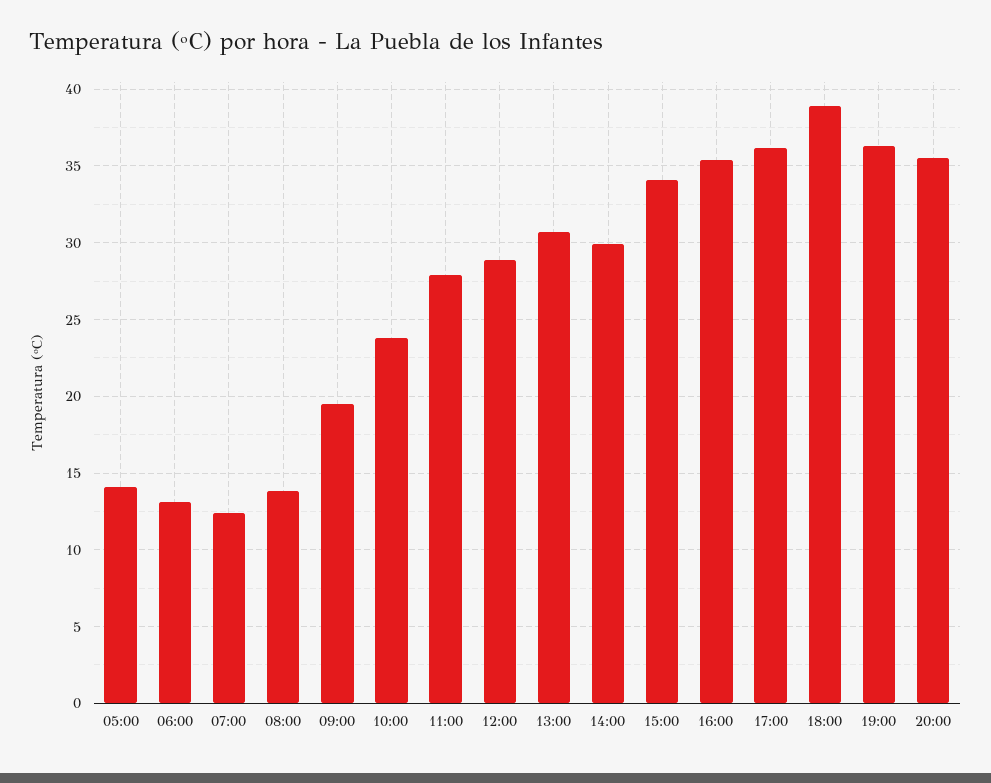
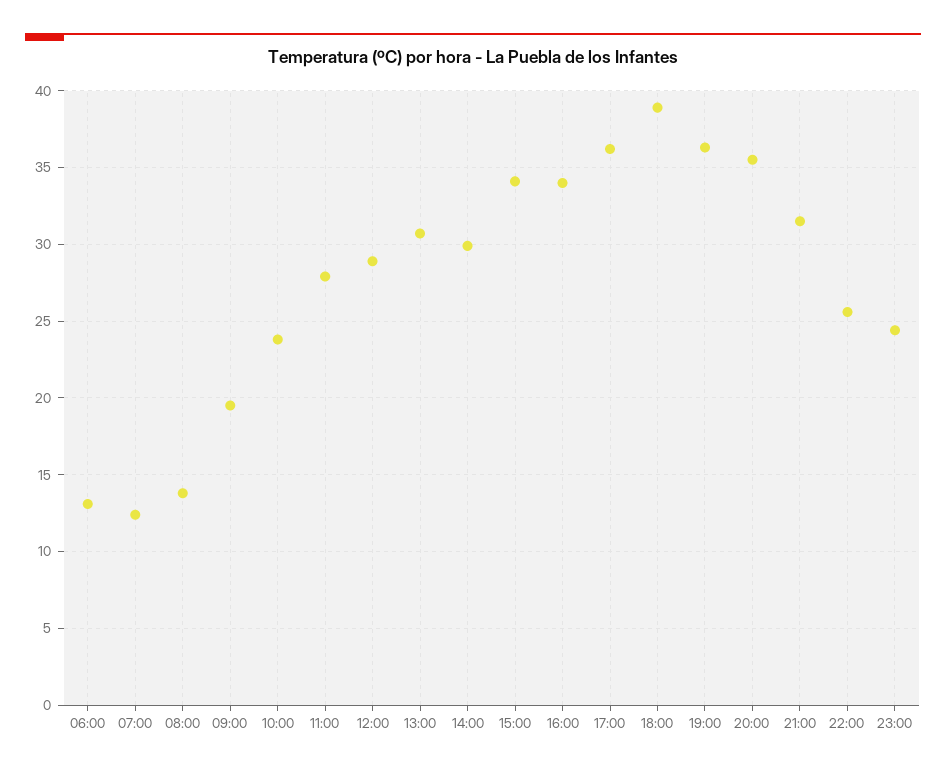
05:00: 14 -> none
16:00: 35.5 -> 34
21:00: none -> 31.5
22:00: none -> 25.5
23:00: none -> 24.5

